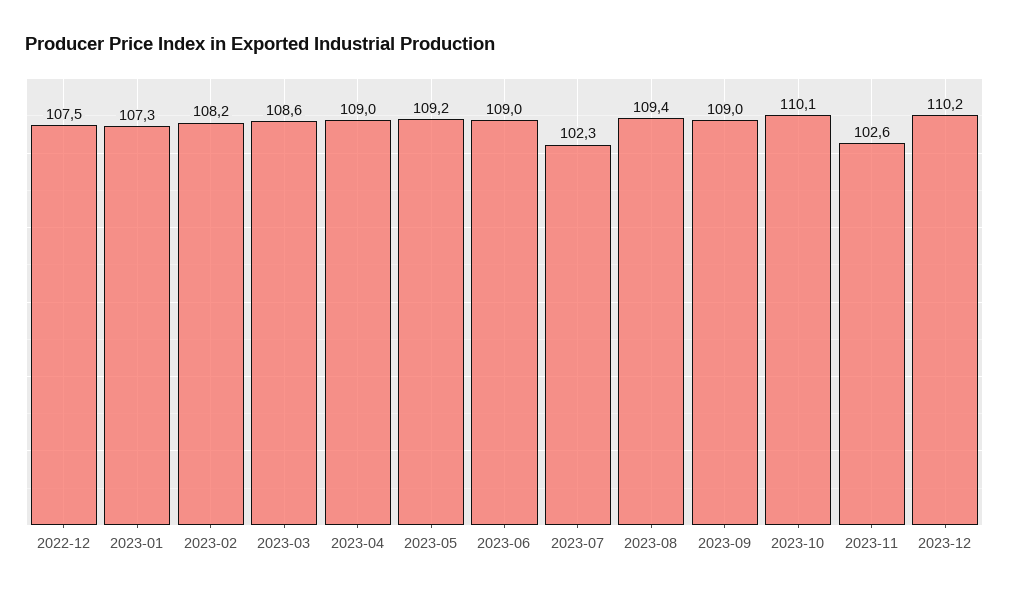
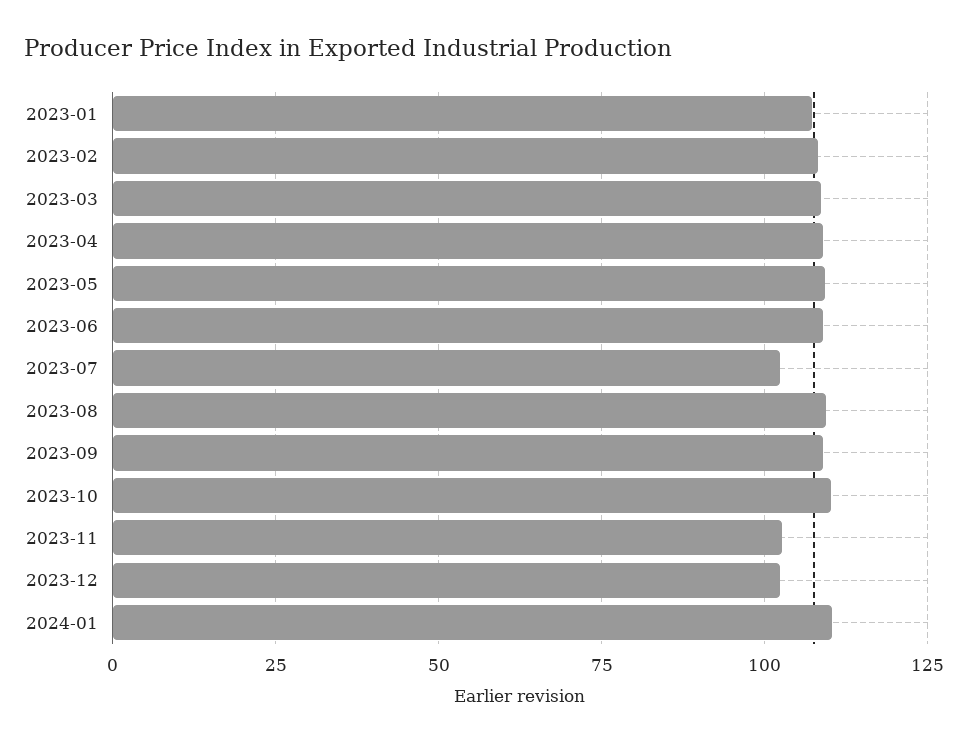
2022-12: 107.5 -> none
2023-12: 110.2 -> 102.5
2024-01: none -> 110

